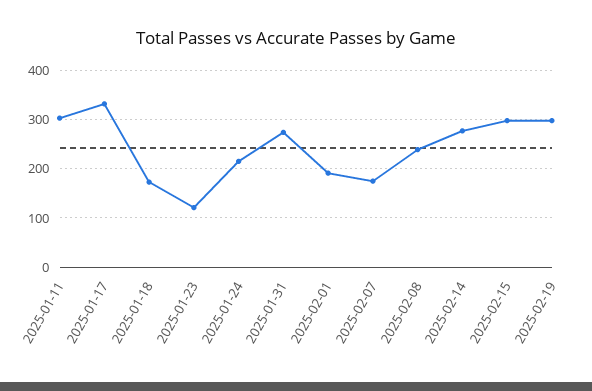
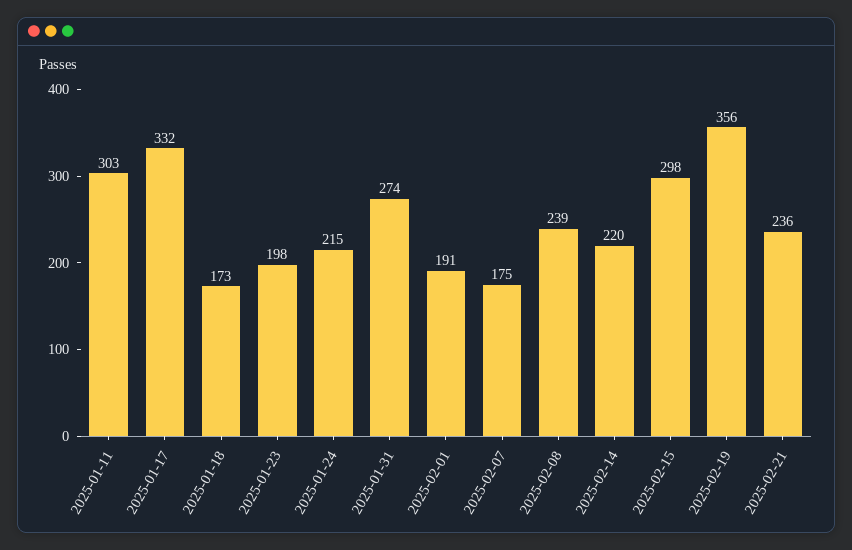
2025-01-23: 120 -> 198
2025-02-14: 280 -> 220
2025-02-19: 300 -> 356
2025-02-21: none -> 236

